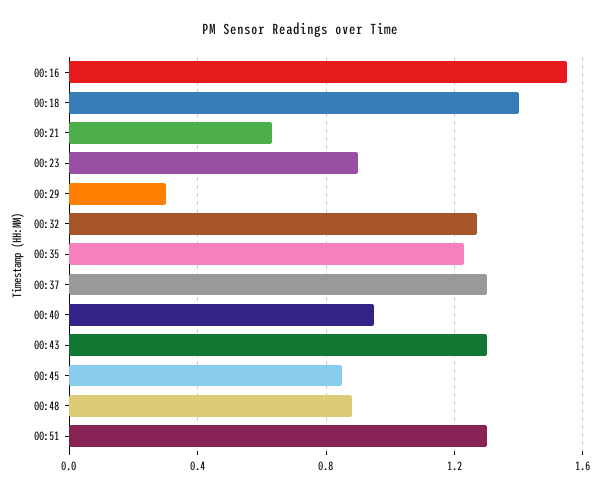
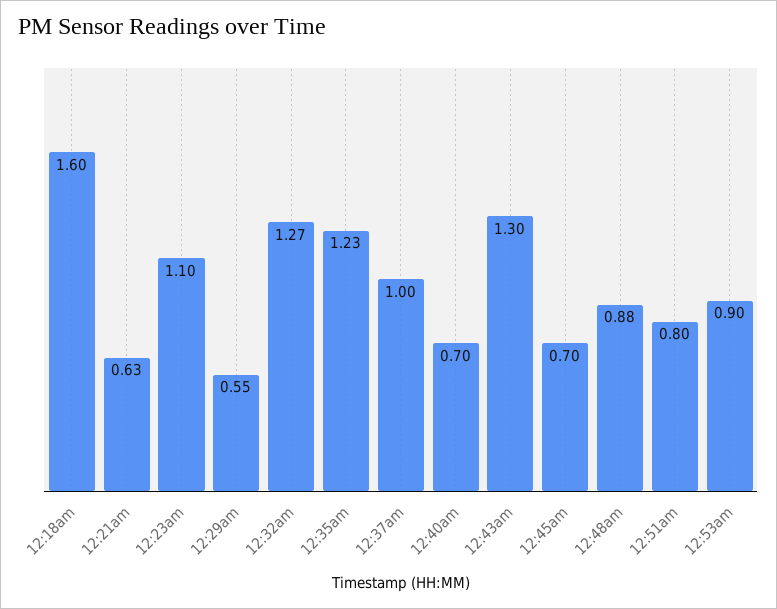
00:16: 1.55 -> none
00:18: 1.4 -> 1.6
00:23: 0.9 -> 1.1
00:29: 0.3 -> 0.55
00:37: 1.3 -> 1
00:40: 0.95 -> 0.7
00:45: 0.85 -> 0.7
00:51: 1.3 -> 0.8
12:53am: none -> 0.9

